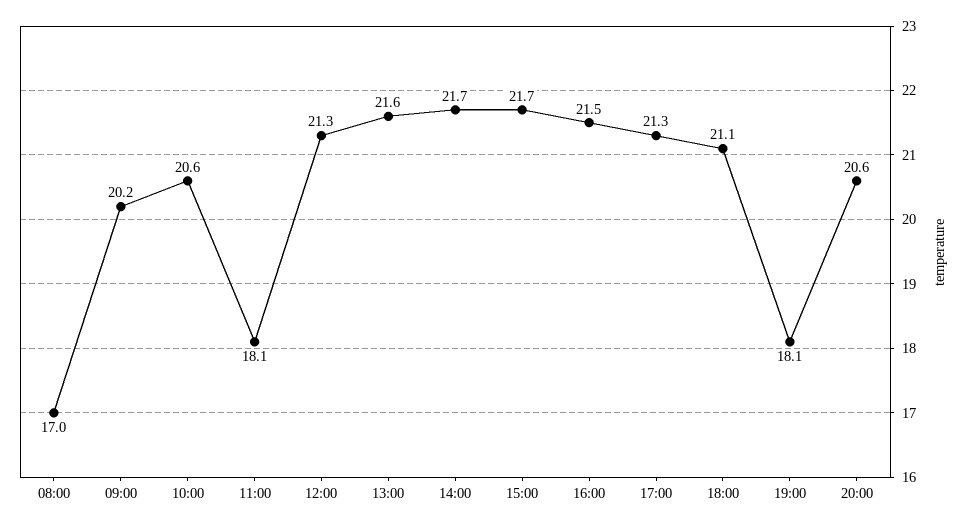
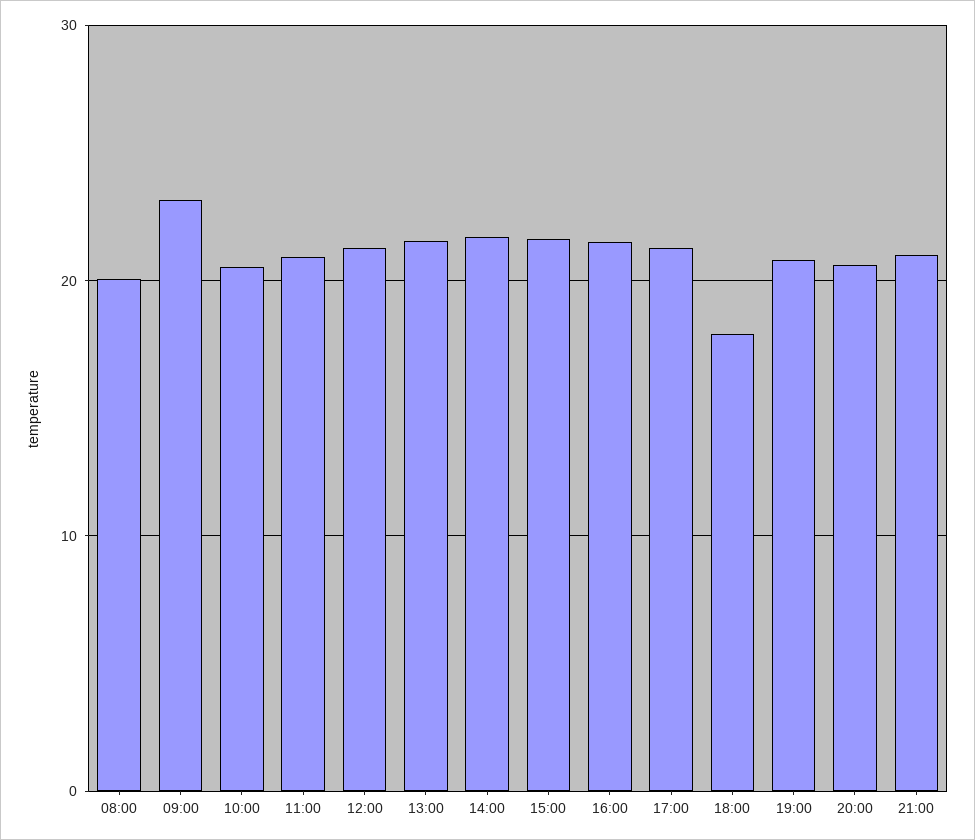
08:00: 17 -> 20
09:00: 20.2 -> 23
11:00: 18.1 -> 21
18:00: 21.1 -> 18
19:00: 18.1 -> 21
21:00: none -> 21

